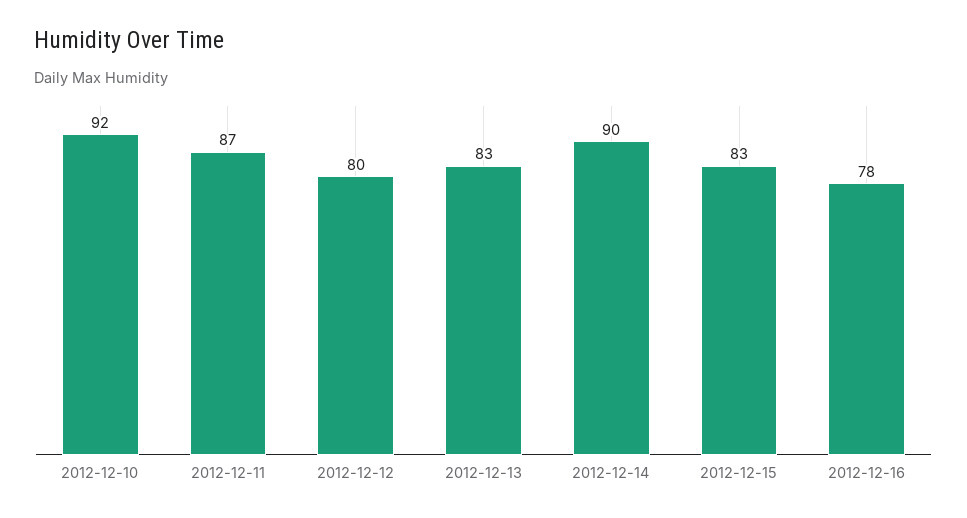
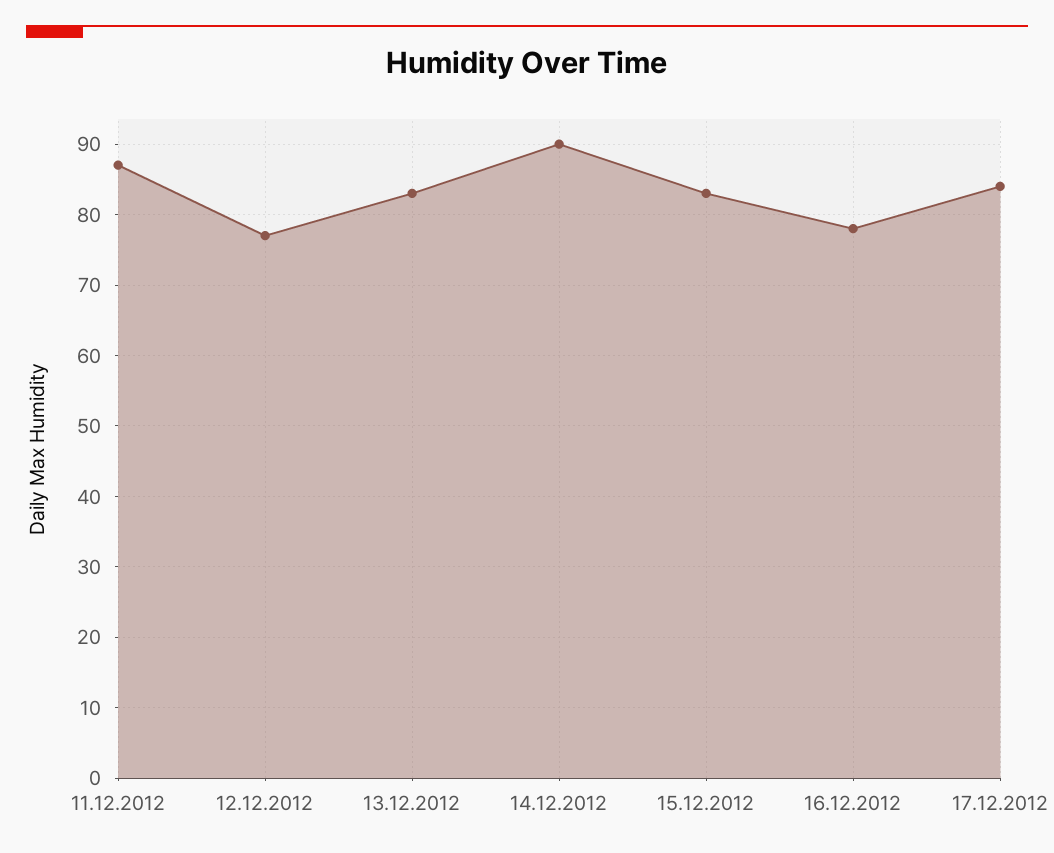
2012-12-10: 92 -> none
2012-12-12: 80 -> 77
17.12.2012: none -> 84

